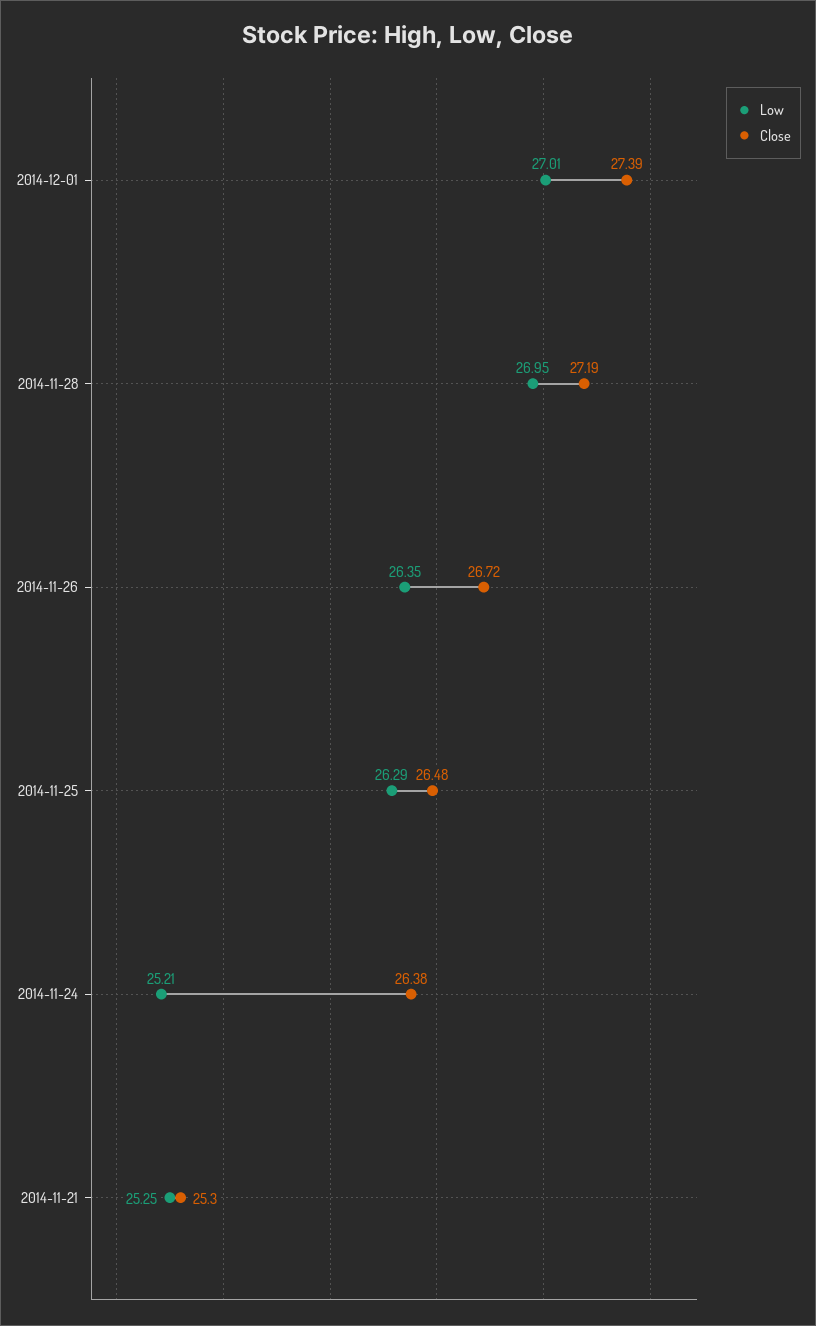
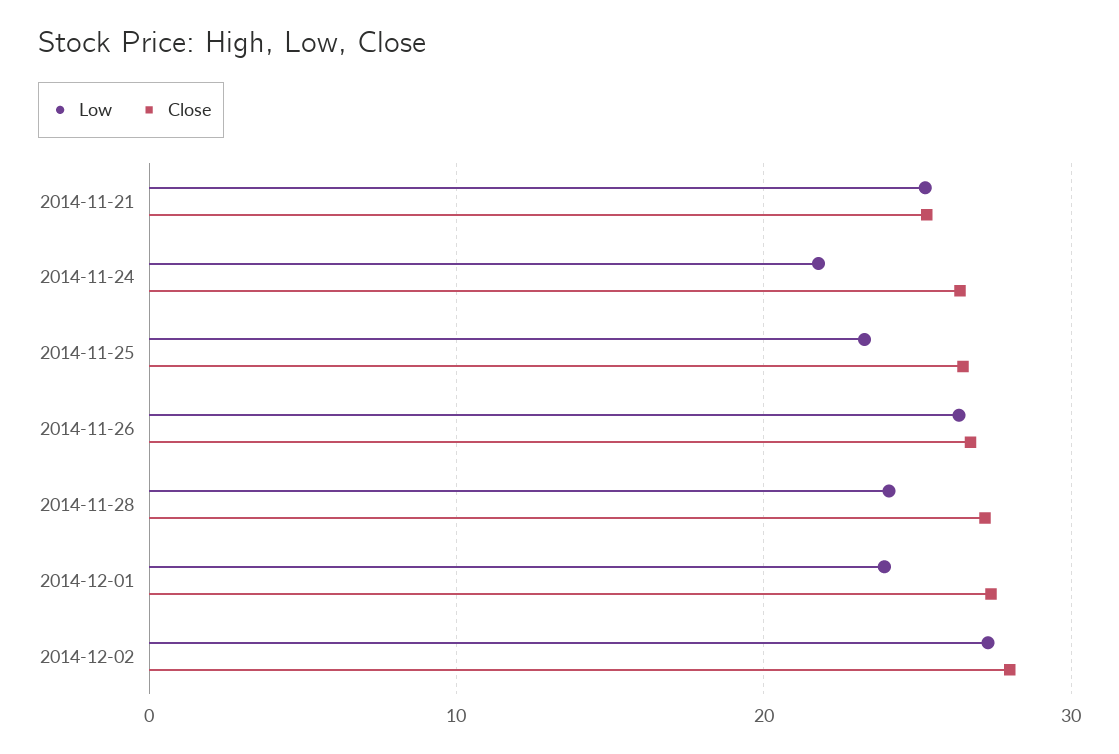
Low, 2014-12-01: 27.01 -> 24
Low, 2014-11-28: 26.95 -> 24
Low, 2014-11-25: 26.29 -> 23
Low, 2014-11-24: 25.21 -> 22
Low, 2014-12-02: none -> 27
Close, 2014-12-02: none -> 28

